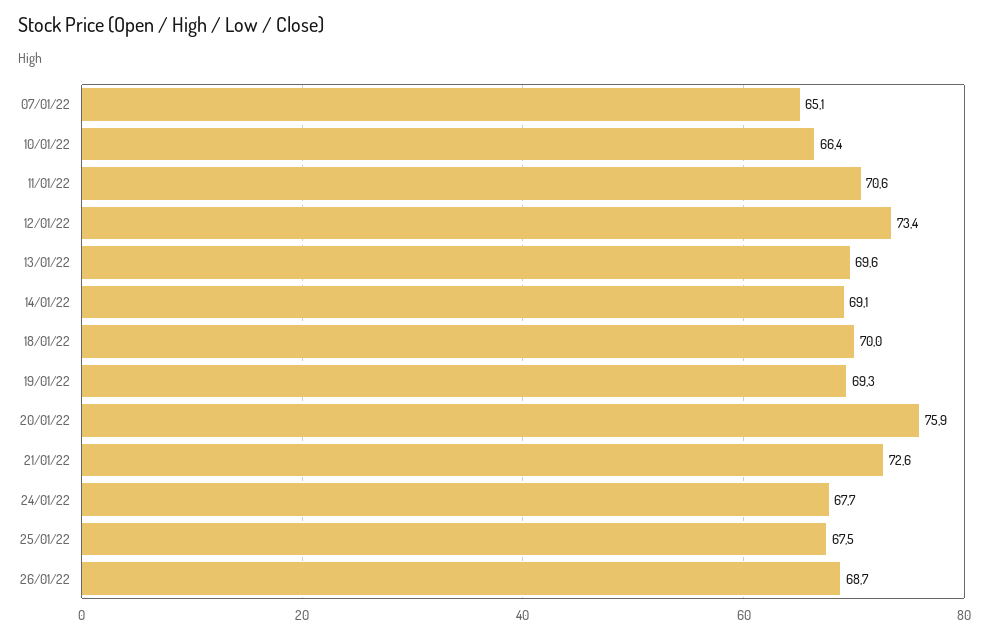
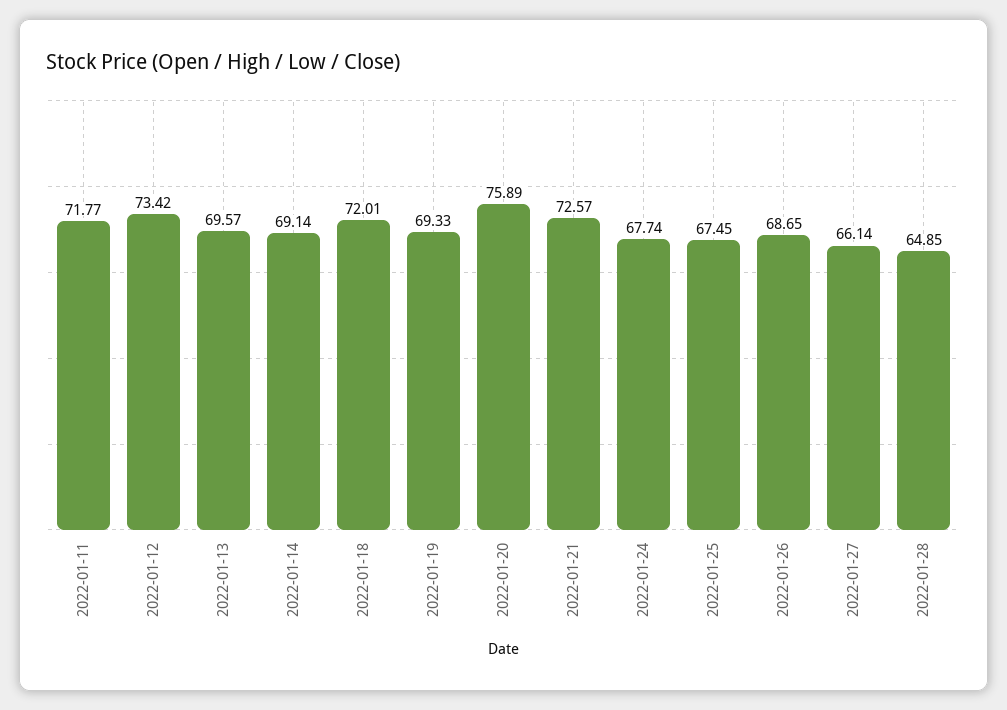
07/01/22: 65.1 -> none
10/01/22: 66.4 -> none
11/01/22: 70.6 -> 71.77
18/01/22: 70 -> 72.01
2022-01-27: none -> 66.14
2022-01-28: none -> 64.85

